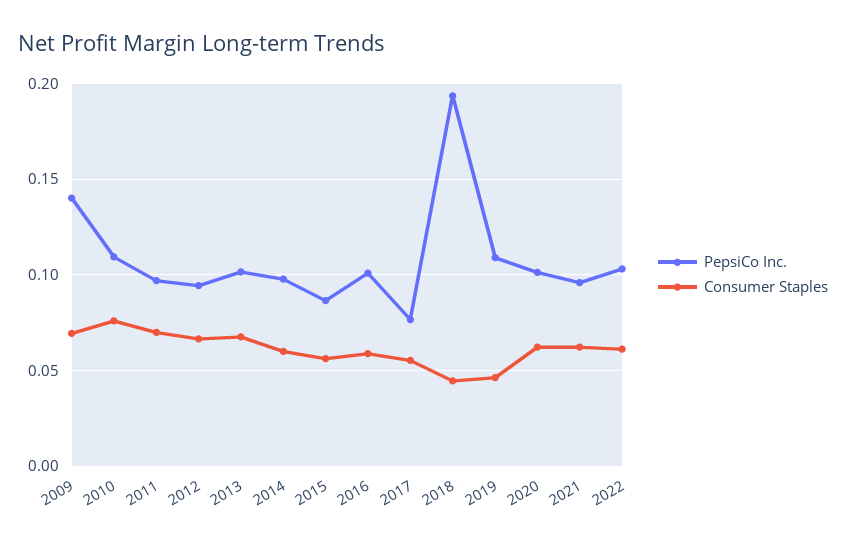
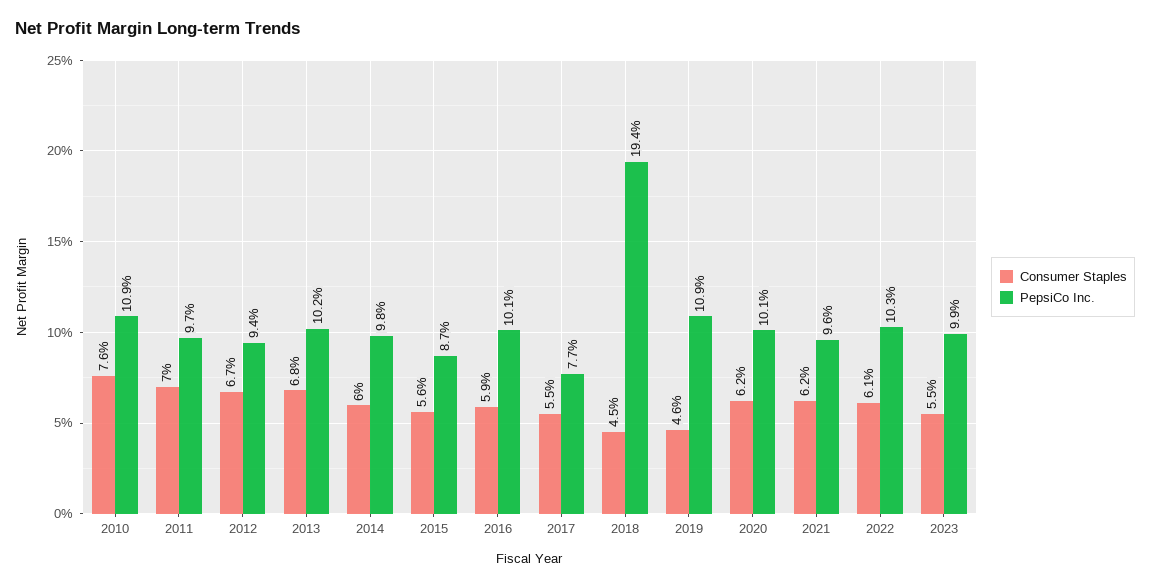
PepsiCo Inc., 2009: 0.14 -> none
Consumer Staples, 2009: 0.07 -> none
Consumer Staples, 2023: none -> 0.055
PepsiCo Inc., 2023: none -> 0.099

